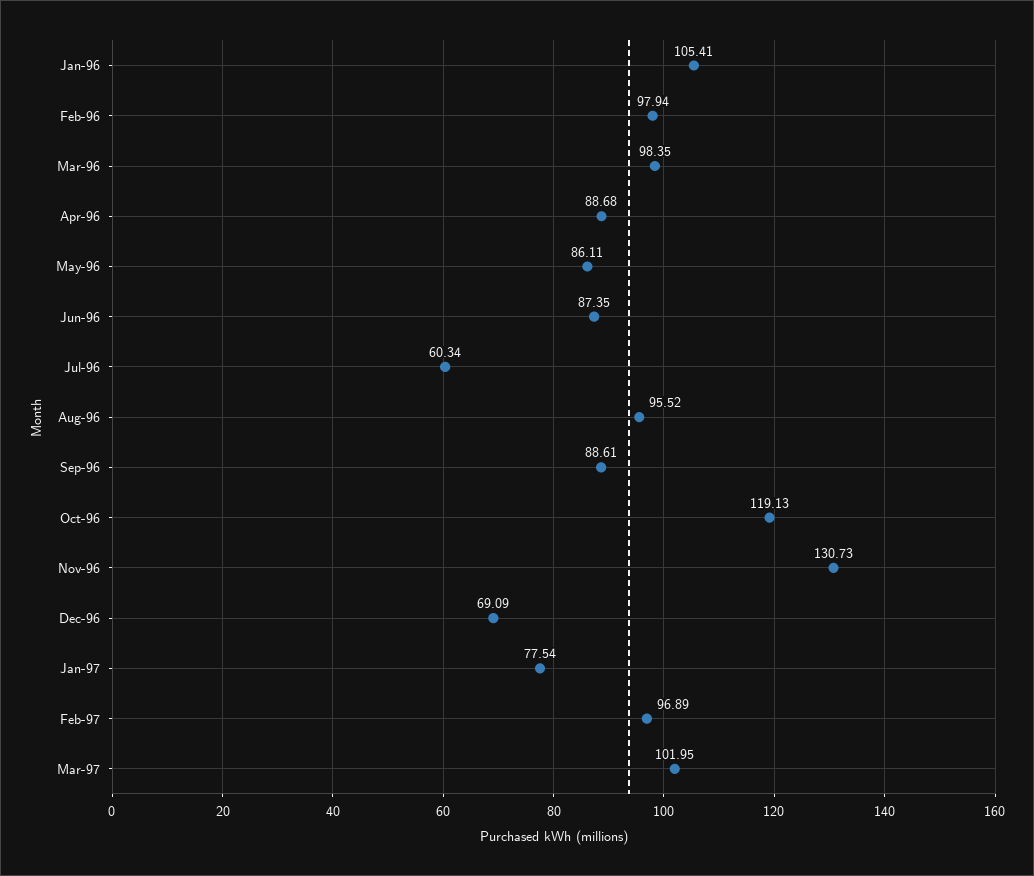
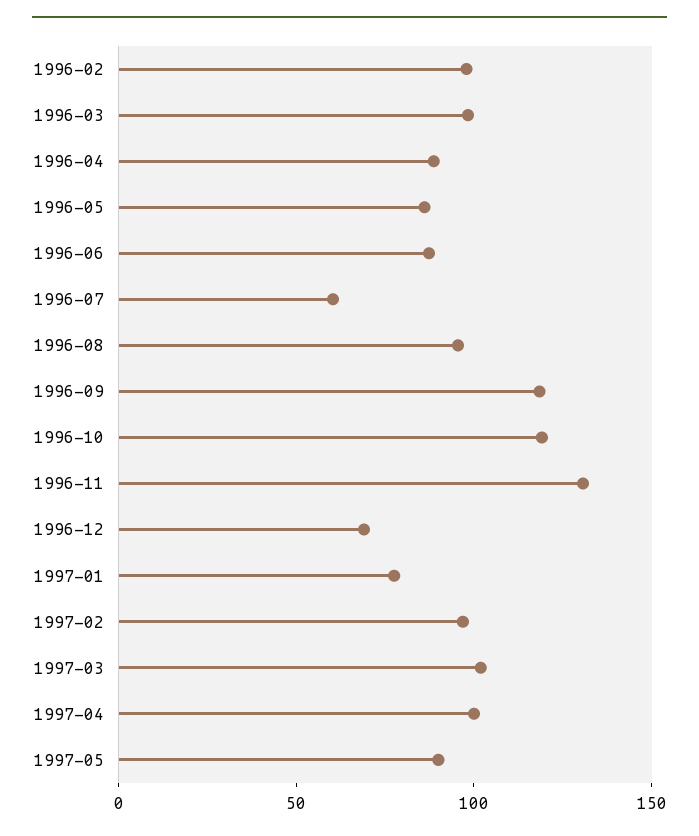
Jan-96: 105.41 -> none
Sep-96: 88.61 -> 120
1997-04: none -> 100
1997-05: none -> 90

